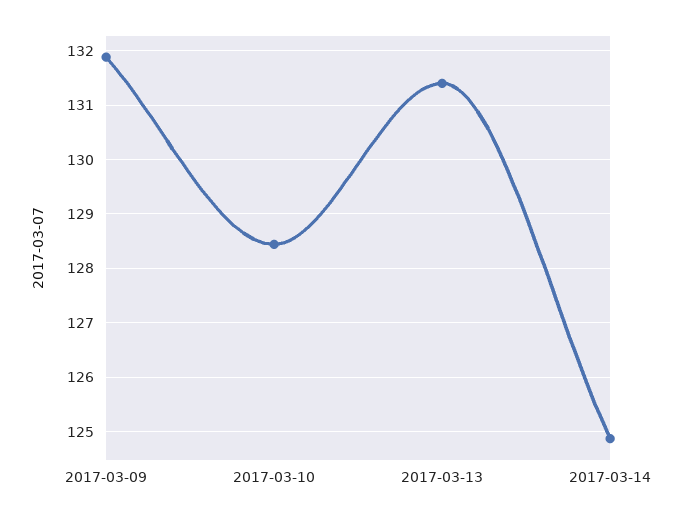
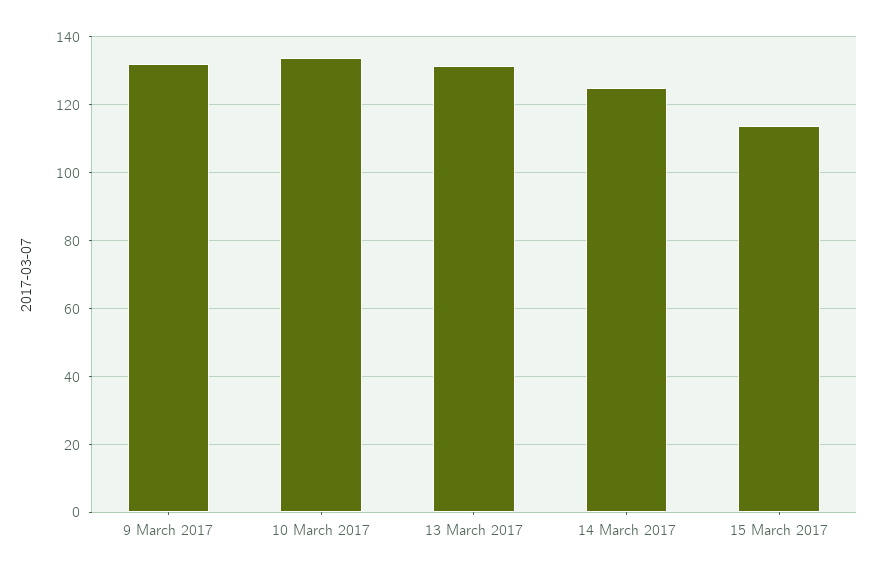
2017-03-10: 128.4 -> 134
15 March 2017: none -> 114

